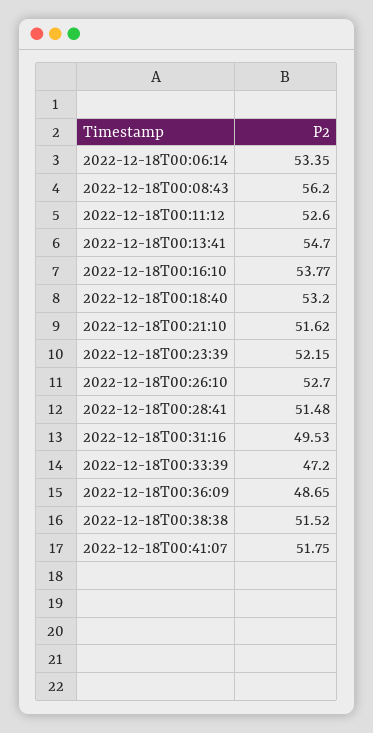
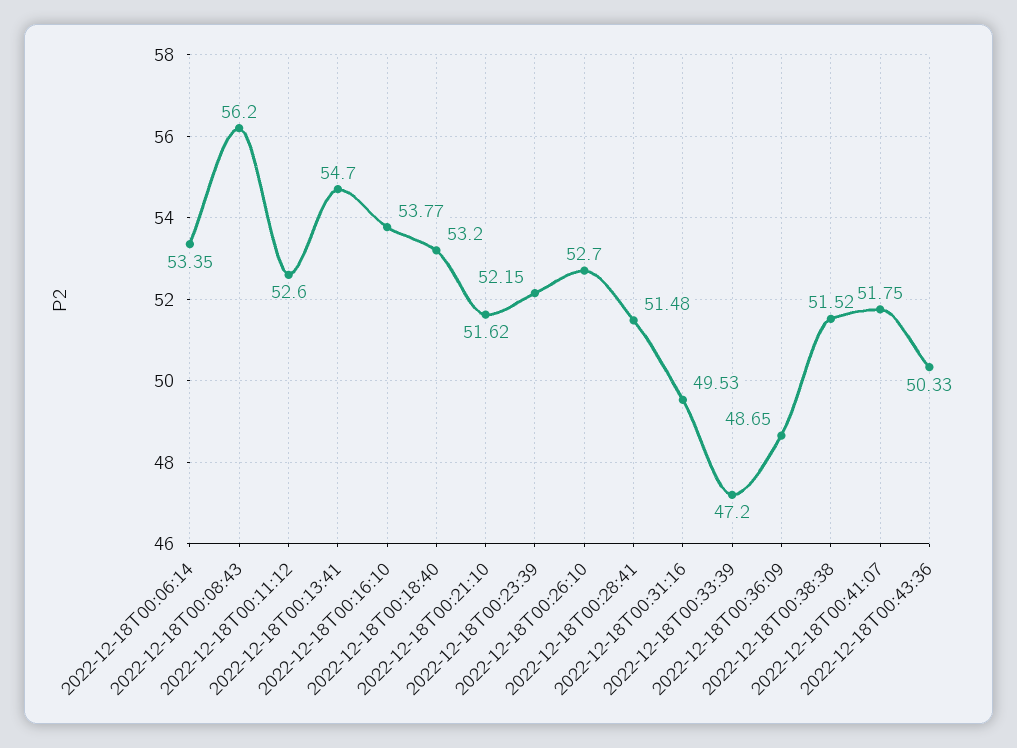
2022-12-18T00:43:36: none -> 50.33

